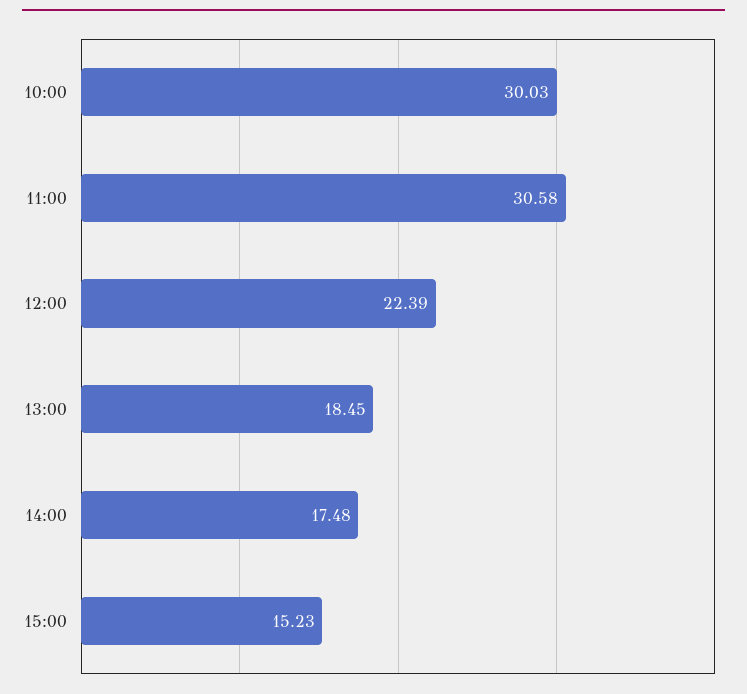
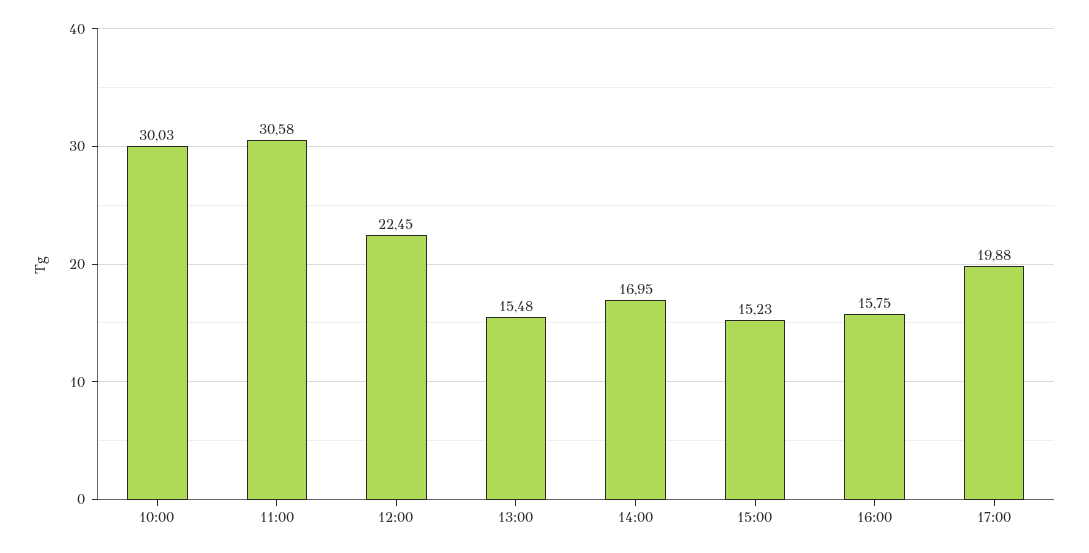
12:00: 22.39 -> 22.45
13:00: 18.45 -> 15.48
14:00: 17.48 -> 16.95
16:00: none -> 15.75
17:00: none -> 19.88

